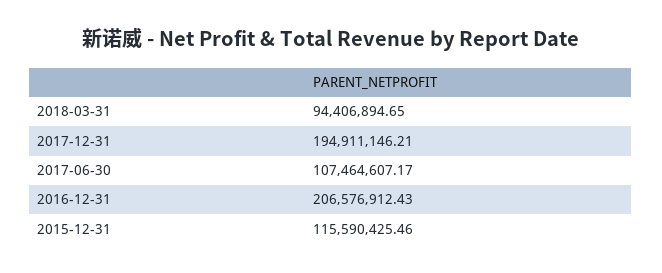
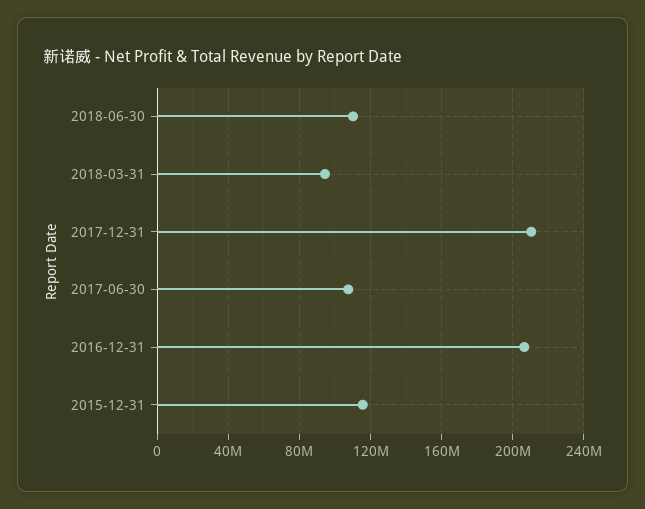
2017-12-31: 194911146.21 -> 210000000
2018-06-30: none -> 110000000

